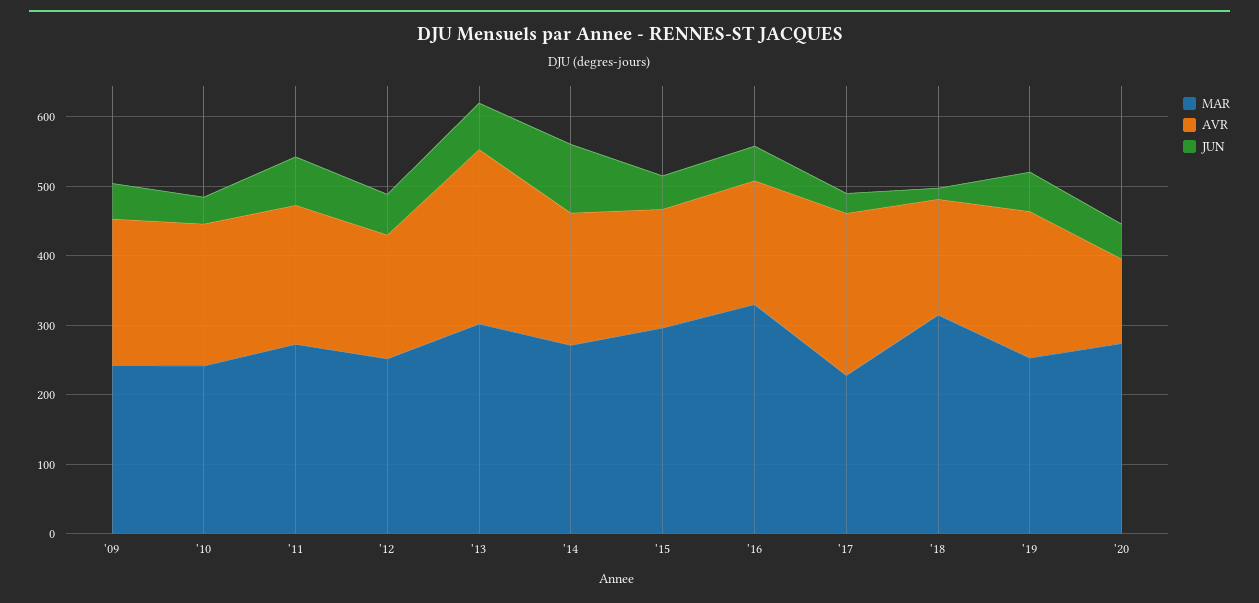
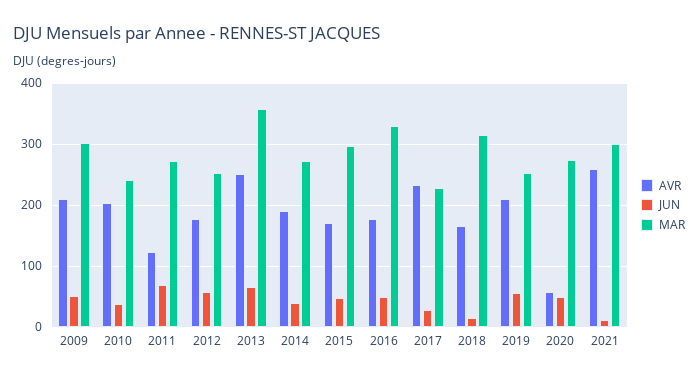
MAR, '09: 240 -> 300
AVR, '11: 200 -> 120
MAR, '13: 300 -> 360
JUN, '14: 100 -> 40
AVR, '20: 120 -> 60
AVR, 2021: none -> 260
JUN, 2021: none -> 10
MAR, 2021: none -> 300

